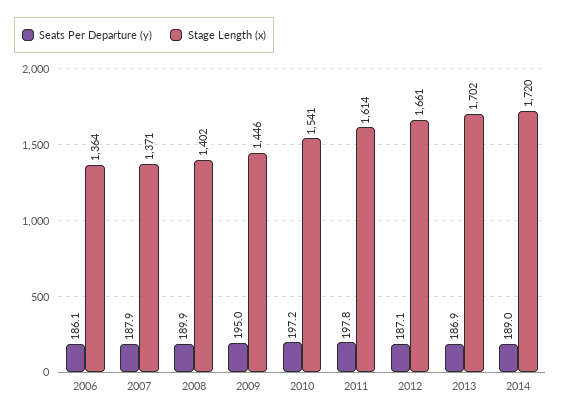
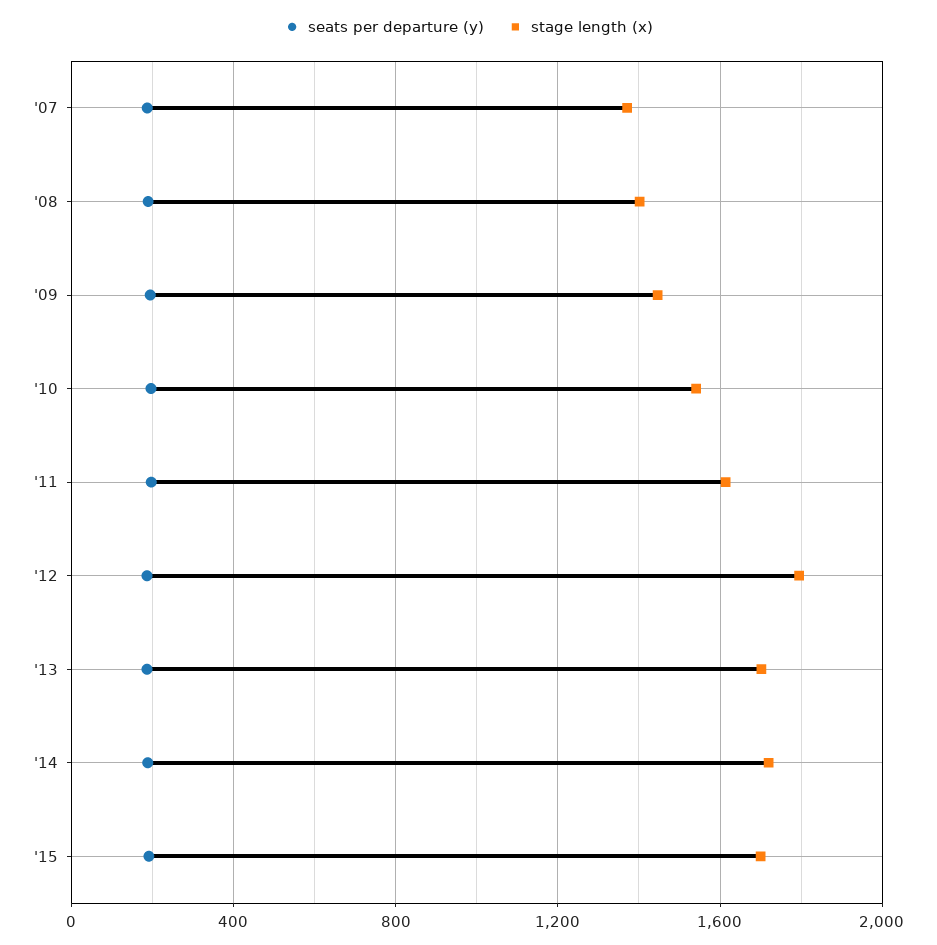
Seats Per Departure (y), 2006: 186.1 -> none
Stage Length (x), 2006: 1364 -> none
Stage Length (x), 2012: 1661 -> 1800
Seats Per Departure (y), '15: none -> 200
Stage Length (x), '15: none -> 1700

